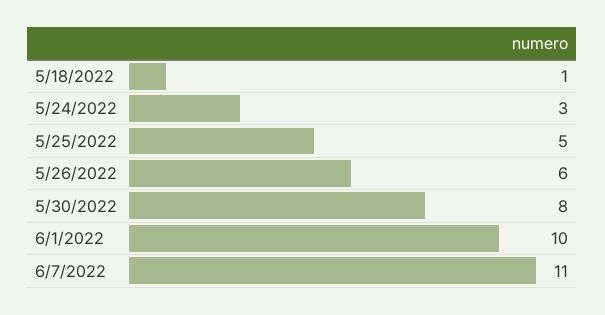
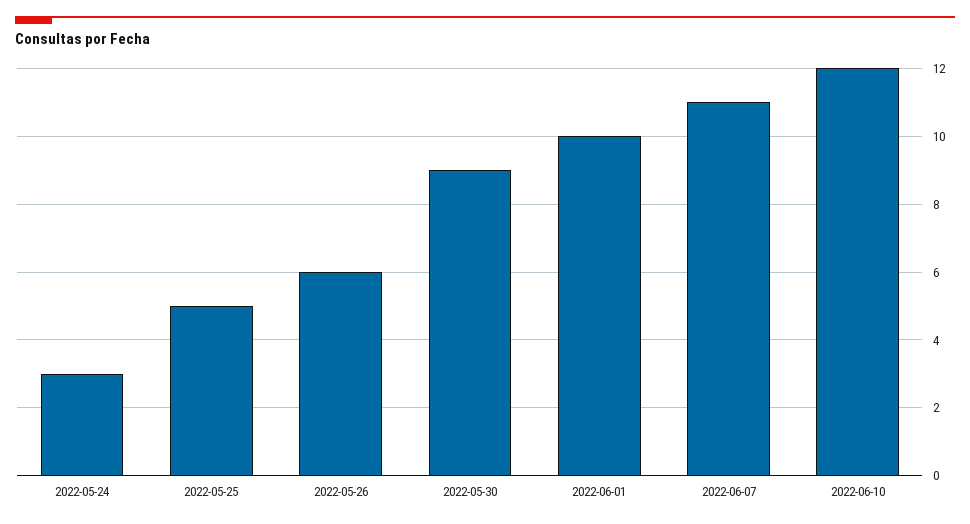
5/18/2022: 1 -> none
5/30/2022: 8 -> 9
2022-06-10: none -> 12

